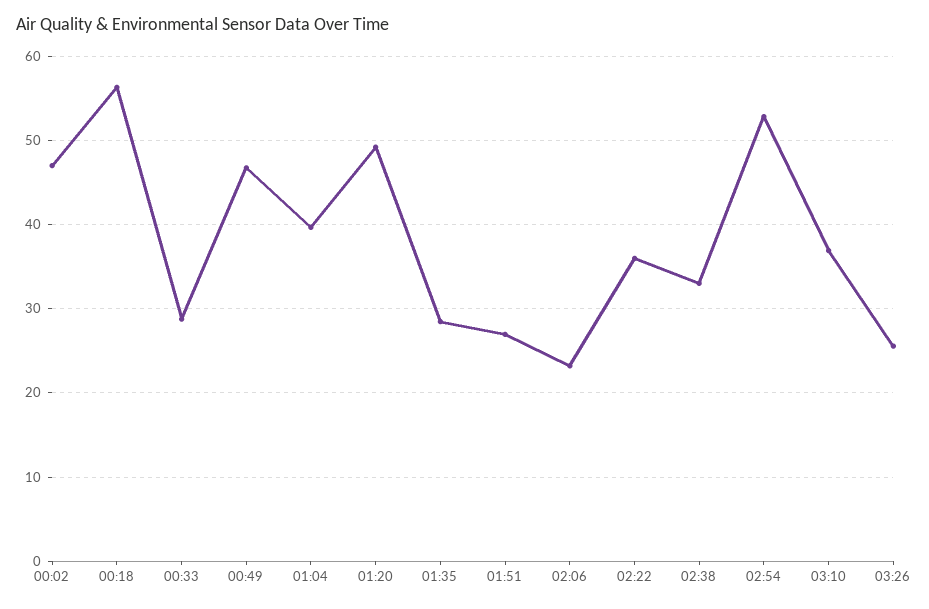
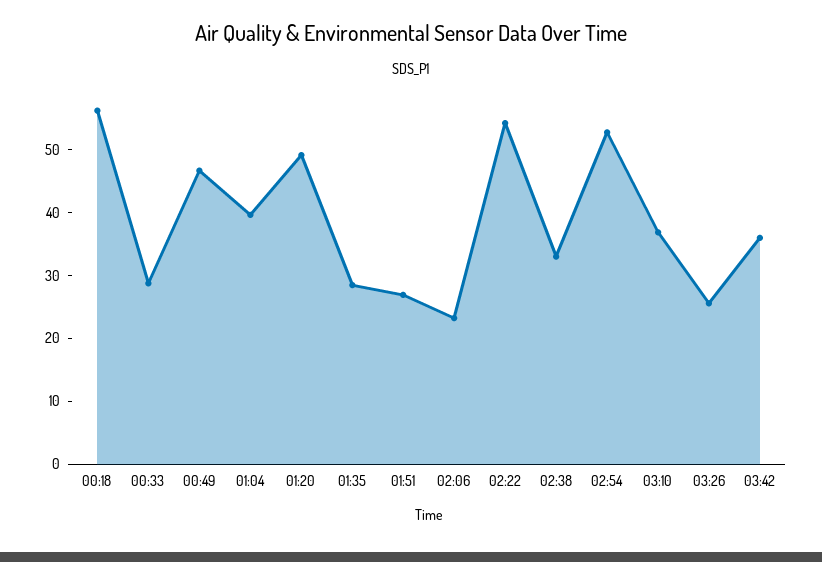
00:02: 47 -> none
02:22: 36 -> 54
03:42: none -> 36

